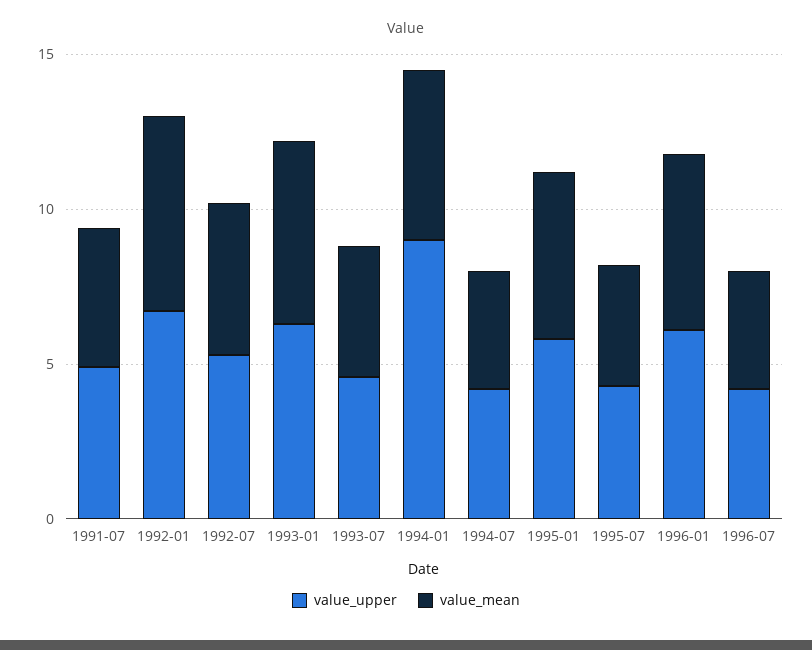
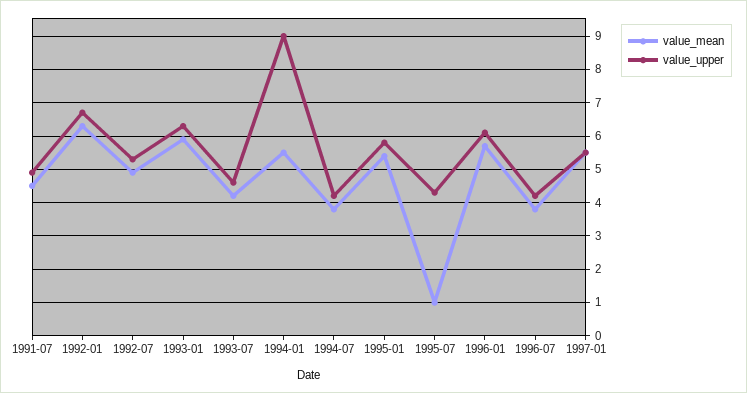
value_mean, 1995-07: 4 -> 1
value_mean, 1997-01: none -> 5.5
value_upper, 1997-01: none -> 5.5

